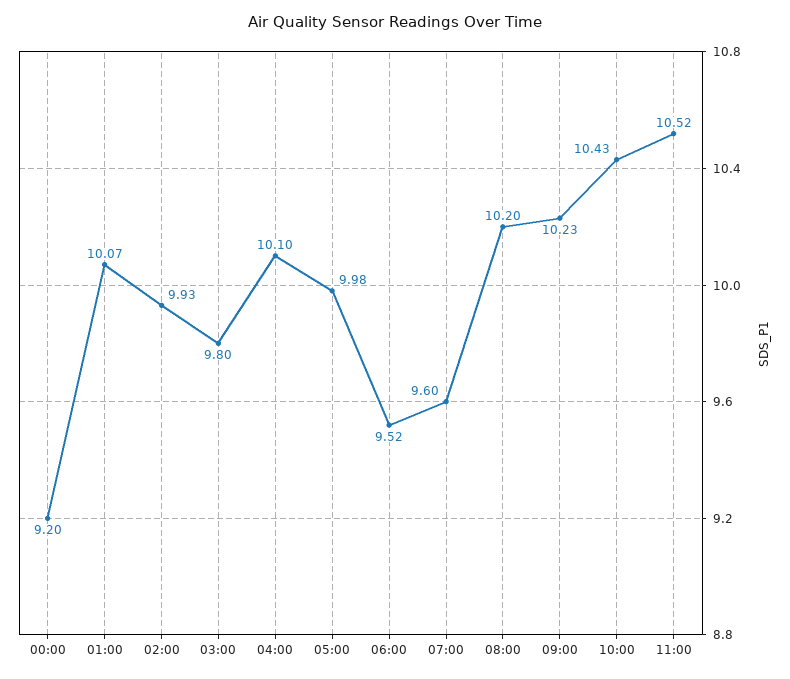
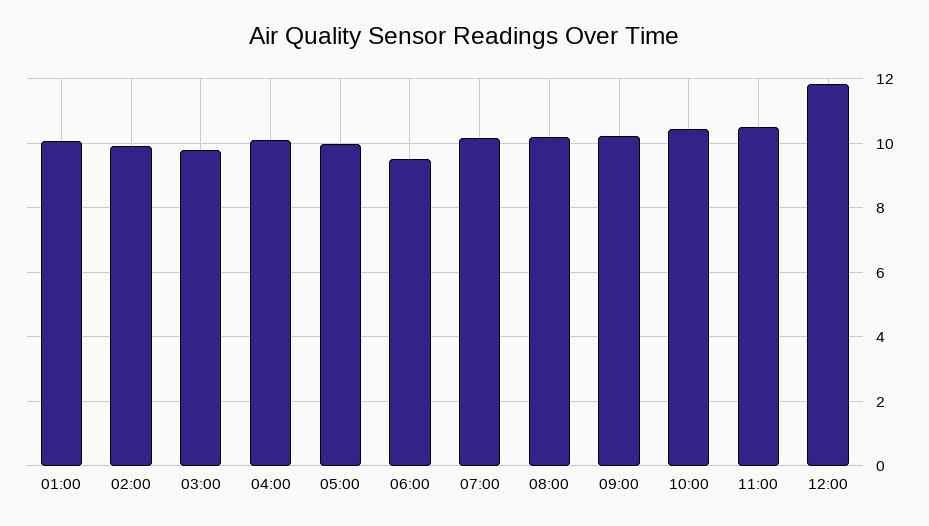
00:00: 9.2 -> none
07:00: 9.6 -> 10.2
12:00: none -> 11.8

